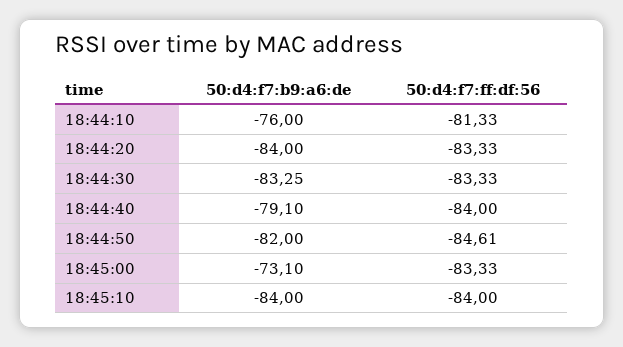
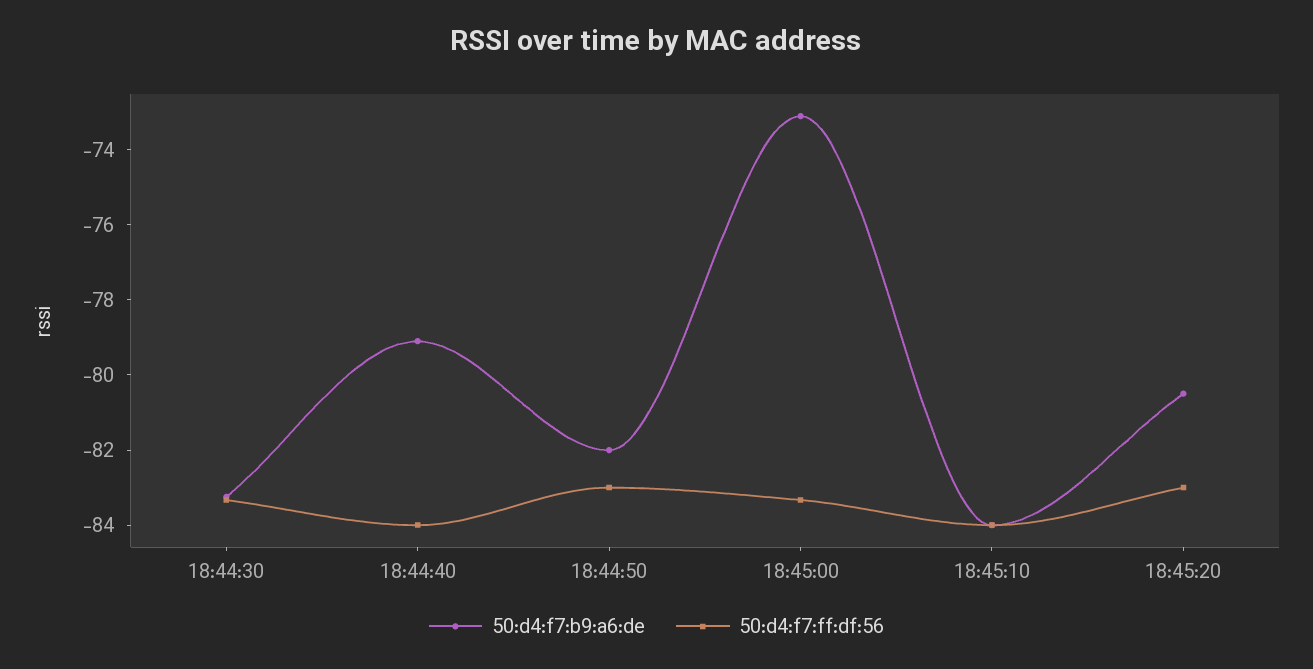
50:d4:f7:b9:a6:de, 18:44:10: -76 -> none
50:d4:f7:ff:df:56, 18:44:10: -81.33 -> none
50:d4:f7:b9:a6:de, 18:44:20: -84 -> none
50:d4:f7:ff:df:56, 18:44:20: -83.33 -> none
50:d4:f7:ff:df:56, 18:44:50: -84.61 -> -83
50:d4:f7:b9:a6:de, 18:45:20: none -> -80.5
50:d4:f7:ff:df:56, 18:45:20: none -> -83

